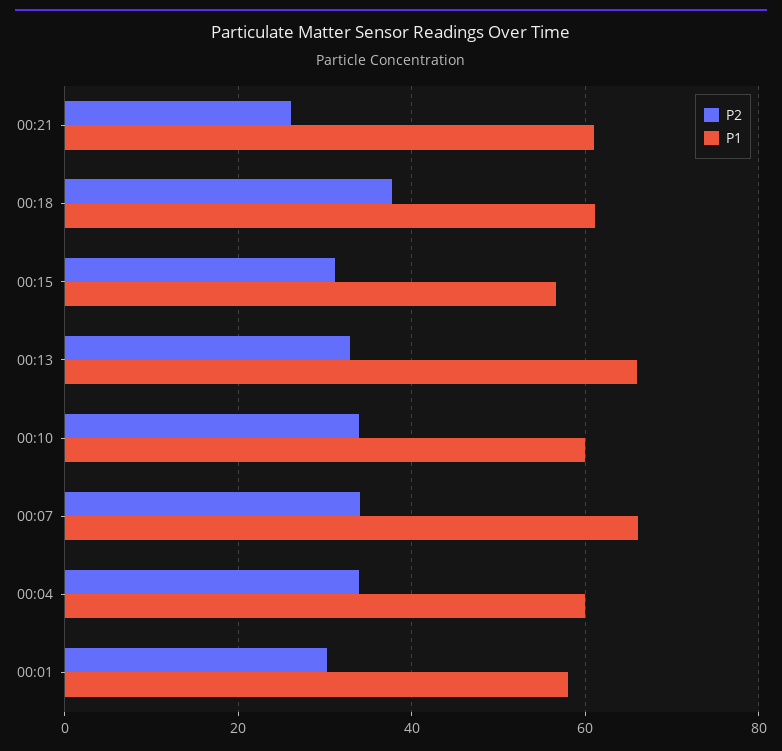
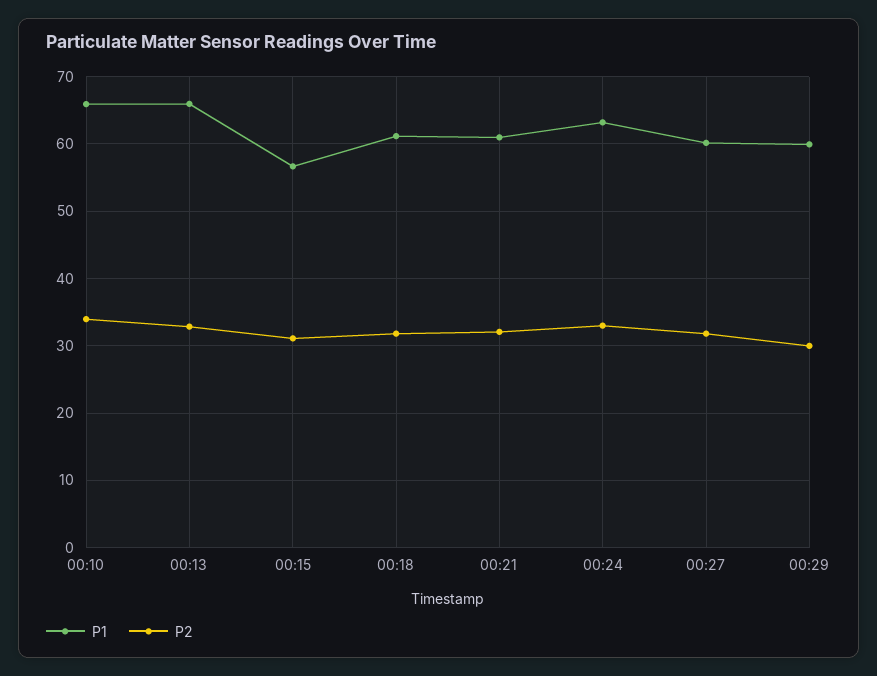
P2, 00:21: 26 -> 32
P2, 00:18: 38 -> 32
P1, 00:10: 60 -> 66
P2, 00:07: 34 -> none
P1, 00:07: 66 -> none
P2, 00:04: 34 -> none
P1, 00:04: 60 -> none
P2, 00:01: 30 -> none
P1, 00:01: 58 -> none
P1, 00:24: none -> 63
P2, 00:24: none -> 33
P1, 00:27: none -> 60
P2, 00:27: none -> 32
P1, 00:29: none -> 60
P2, 00:29: none -> 30

